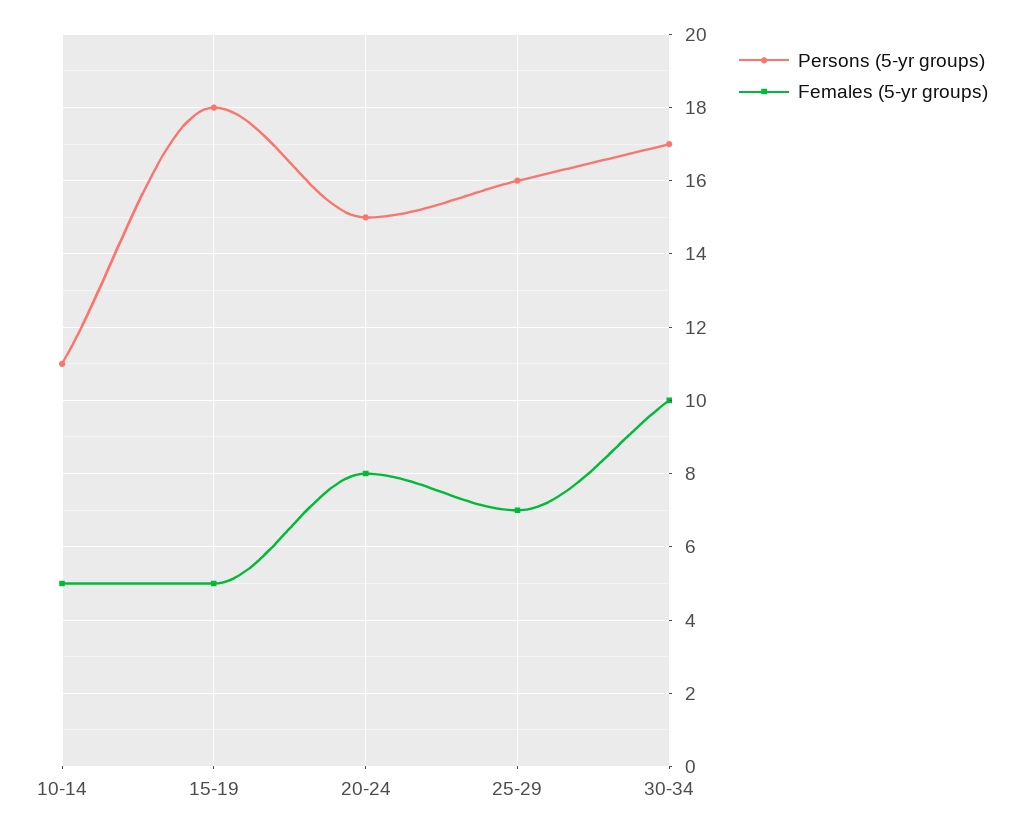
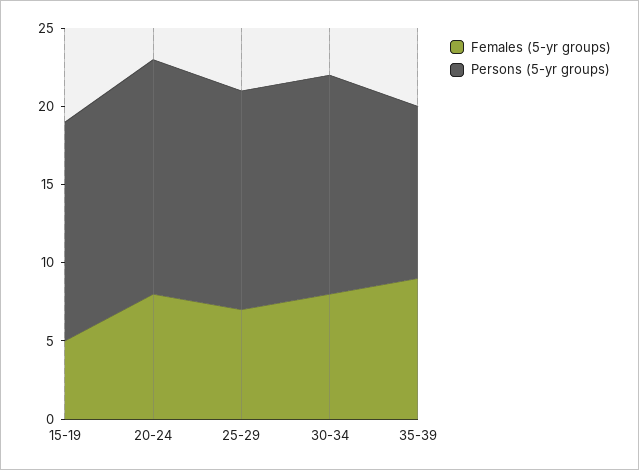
Persons (5-yr groups), 10-14: 11 -> none
Females (5-yr groups), 10-14: 5 -> none
Persons (5-yr groups), 15-19: 18 -> 14
Persons (5-yr groups), 25-29: 16 -> 14
Persons (5-yr groups), 30-34: 17 -> 14
Females (5-yr groups), 30-34: 10 -> 8
Females (5-yr groups), 35-39: none -> 9
Persons (5-yr groups), 35-39: none -> 11

